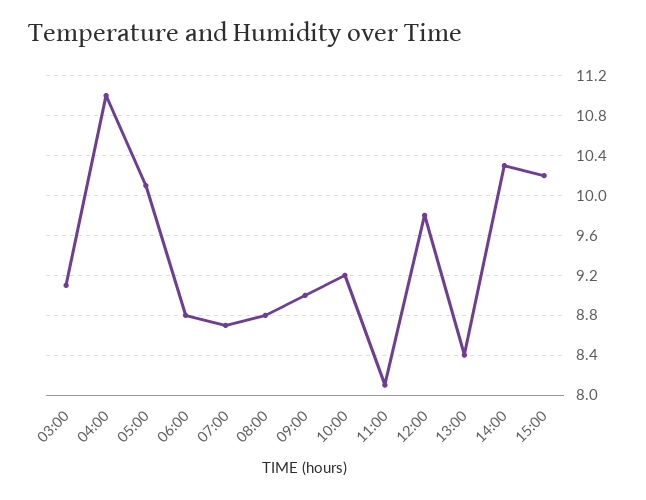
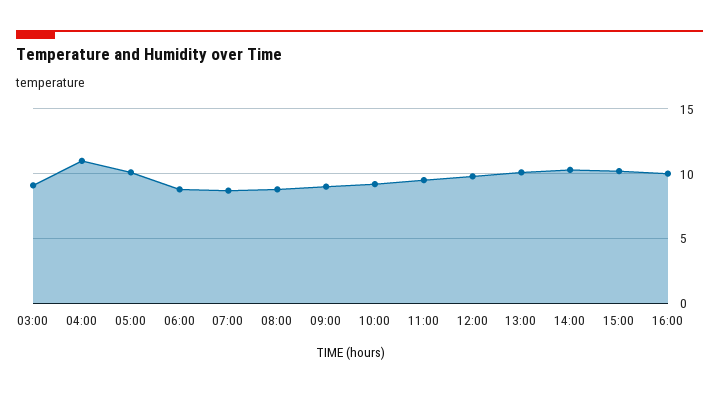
11:00: 8.1 -> 9.5
13:00: 8.4 -> 10
16:00: none -> 10

